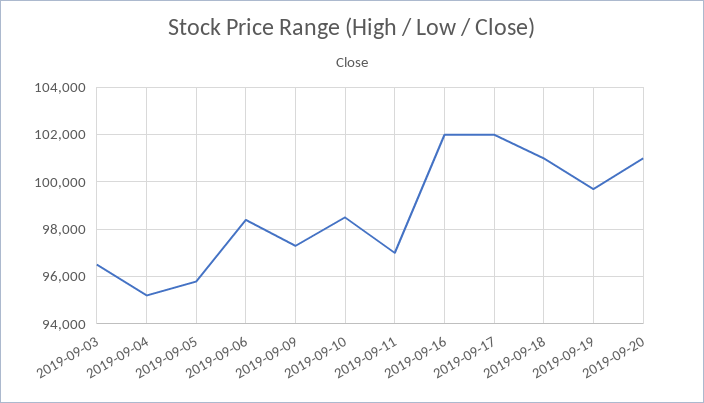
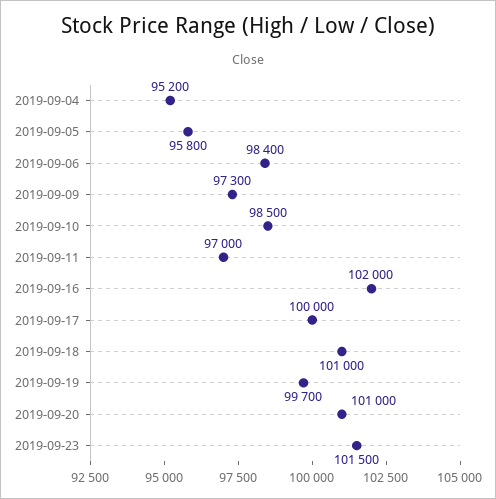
2019-09-03: 96500 -> none
2019-09-17: 102000 -> 100000
2019-09-23: none -> 101500

